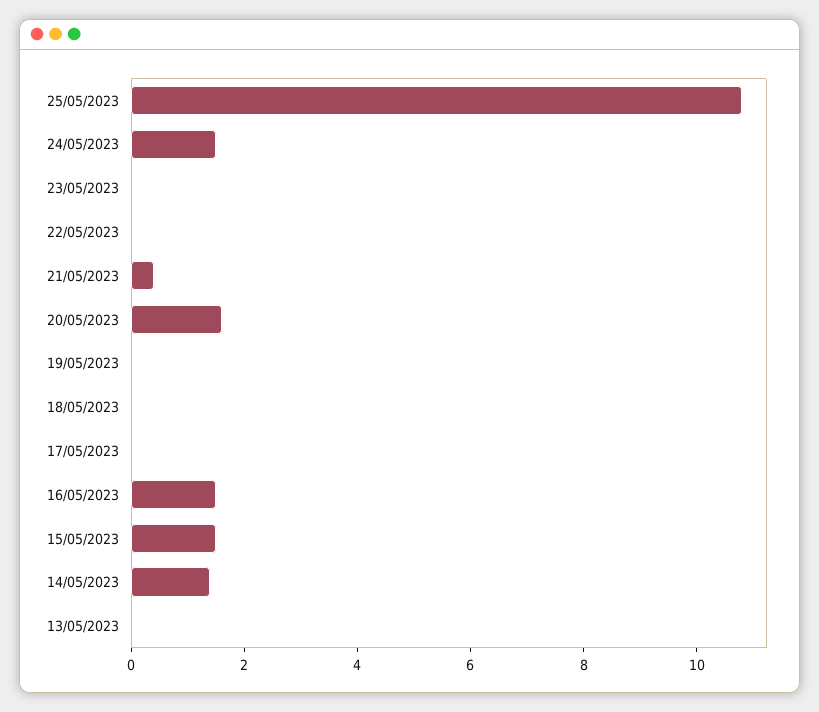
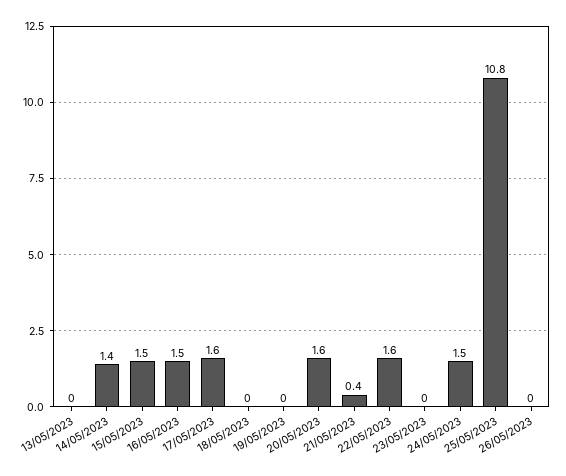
22/05/2023: 0 -> 1.6
17/05/2023: 0 -> 1.6
26/05/2023: none -> 0

